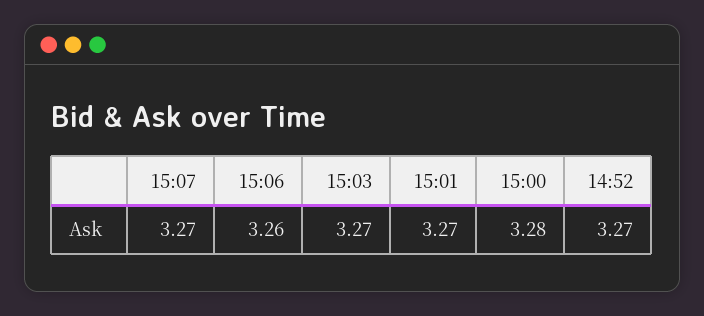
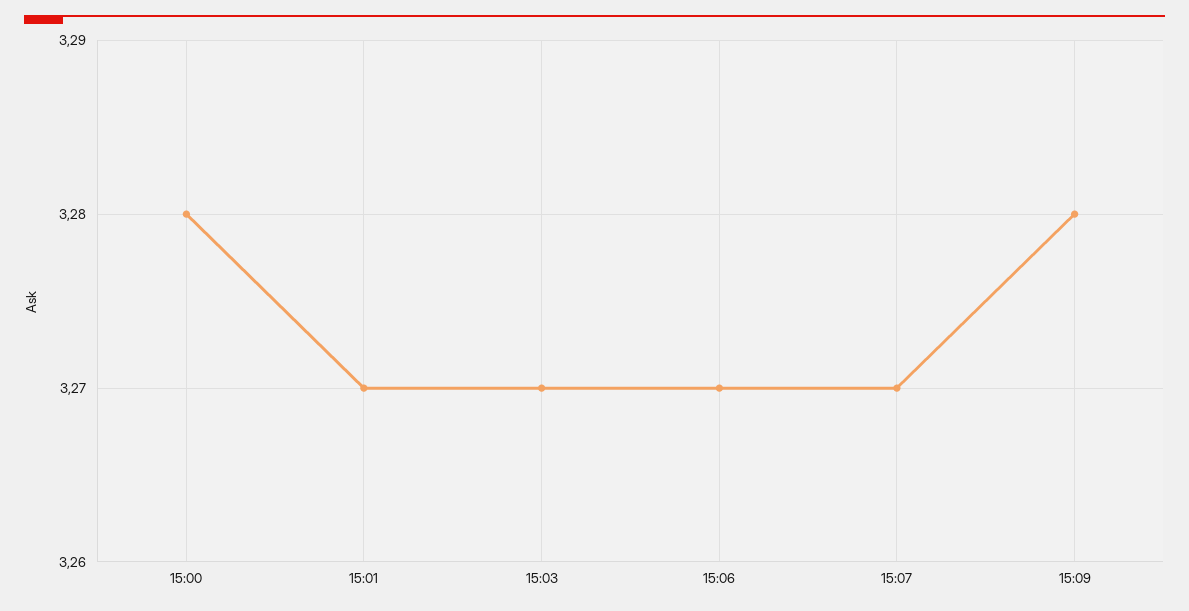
15:06: 3.26 -> 3.27
14:52: 3.27 -> none
15:09: none -> 3.28

